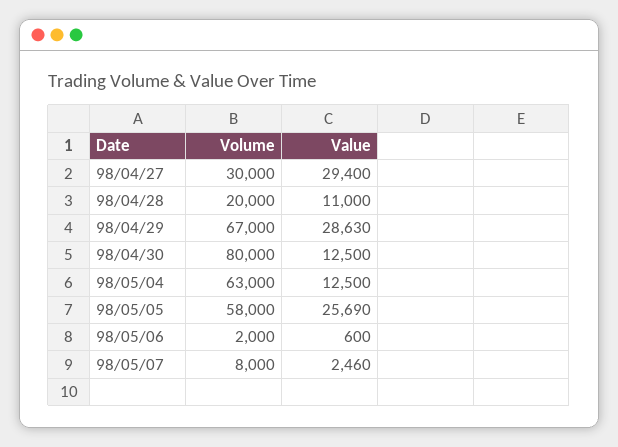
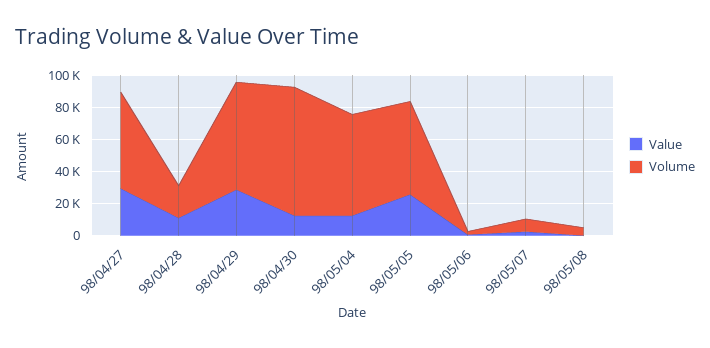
Volume, 98/04/27: 30000 -> 60000
Value, 98/05/08: none -> 0
Volume, 98/05/08: none -> 5000

